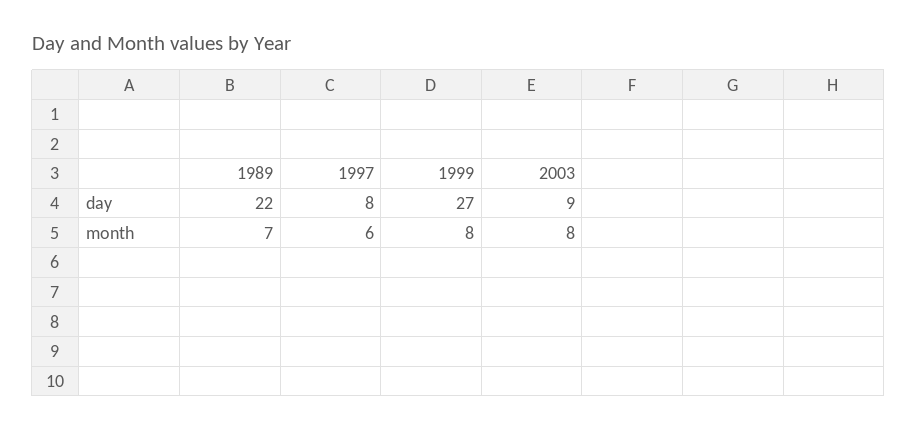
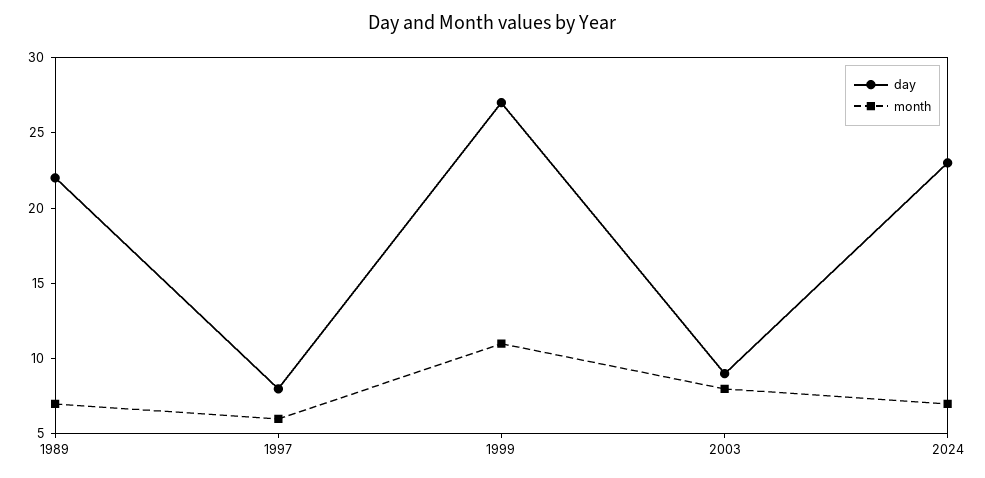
month, 1999: 8 -> 11
day, 2024: none -> 23
month, 2024: none -> 7

